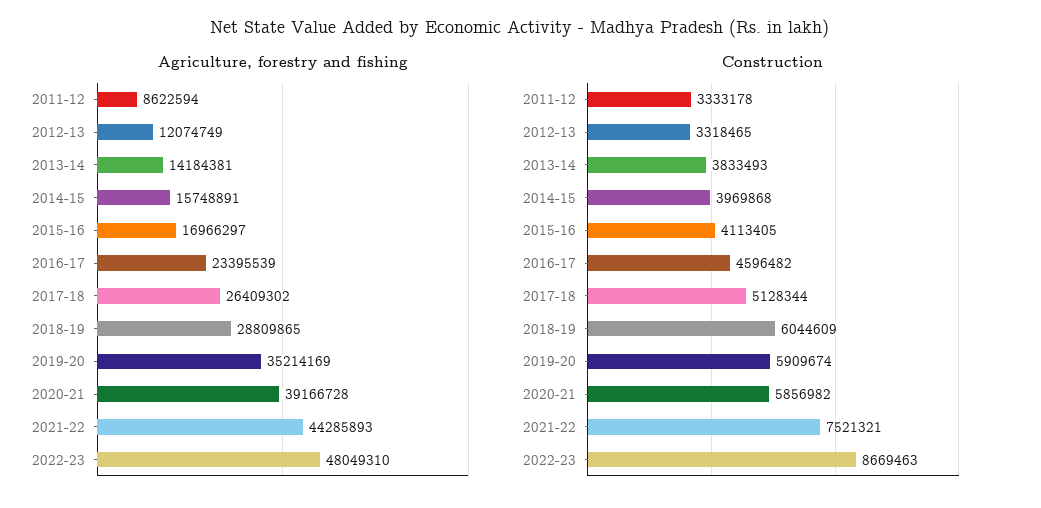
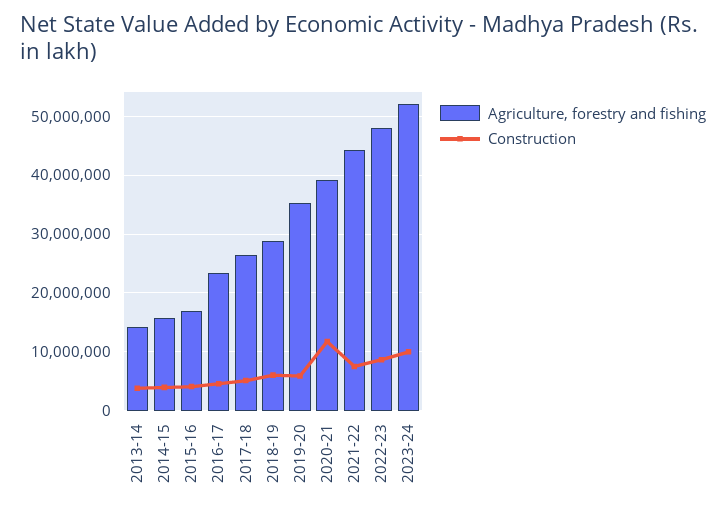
Agriculture, forestry and fishing, 2011-12: 8622594 -> none
Agriculture, forestry and fishing, 2012-13: 12074749 -> none
Construction, 2011-12: 3333178 -> none
Construction, 2012-13: 3318465 -> none
Construction, 2020-21: 5856982 -> 12000000
Agriculture, forestry and fishing, 2023-24: none -> 52000000
Construction, 2023-24: none -> 10000000

